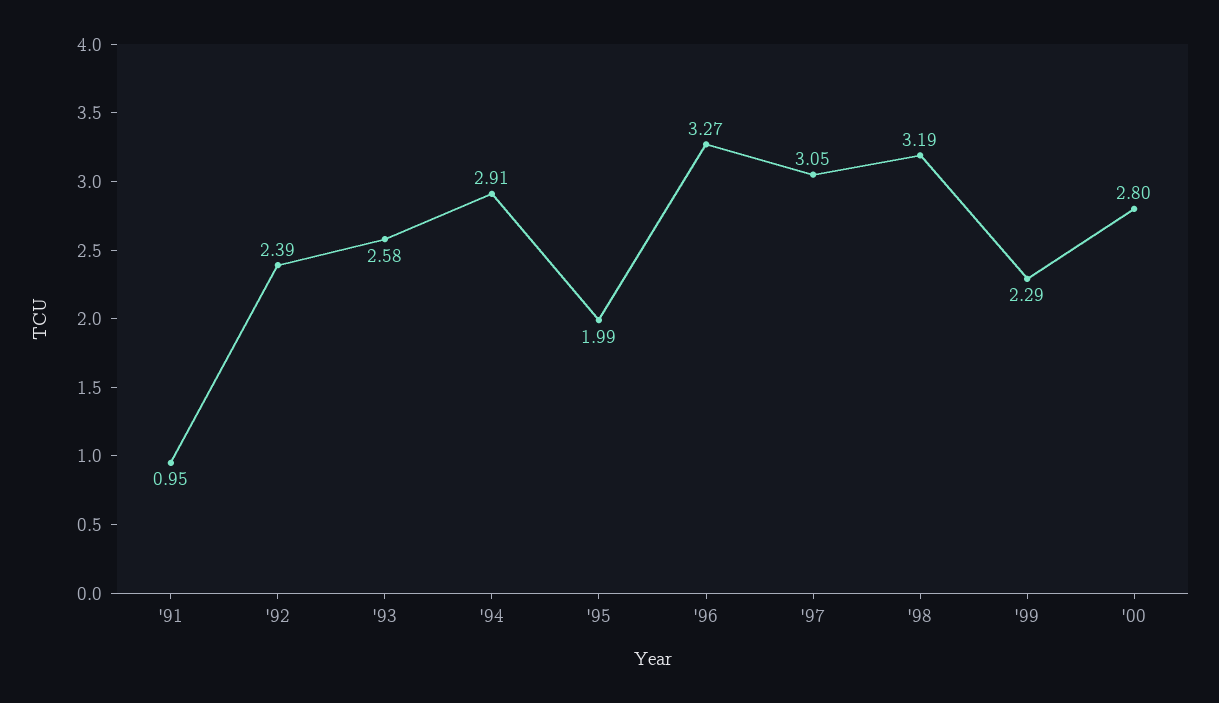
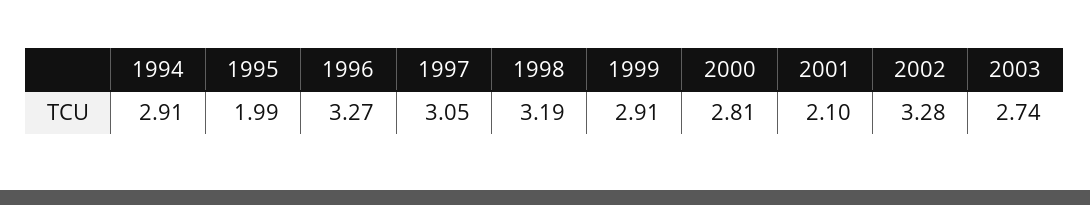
'91: 0.95 -> none
'92: 2.39 -> none
'93: 2.58 -> none
'99: 2.29 -> 2.91
'00: 2.8 -> 2.81
2001: none -> 2.1
2002: none -> 3.28
2003: none -> 2.74

